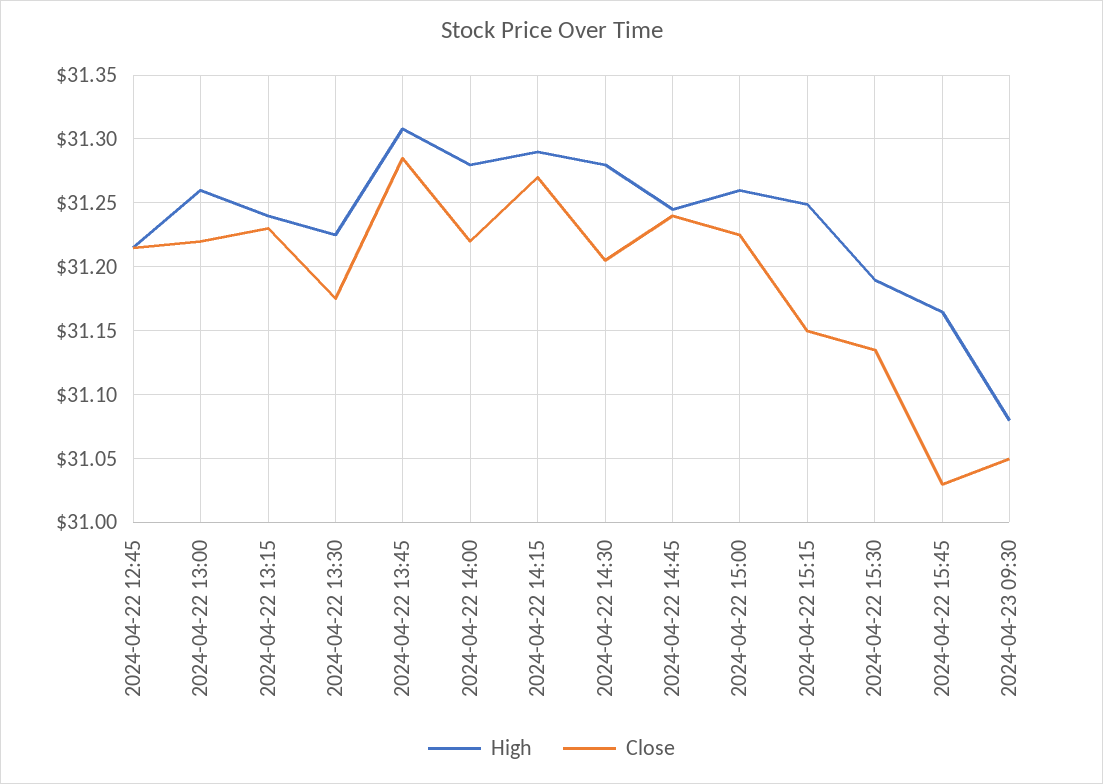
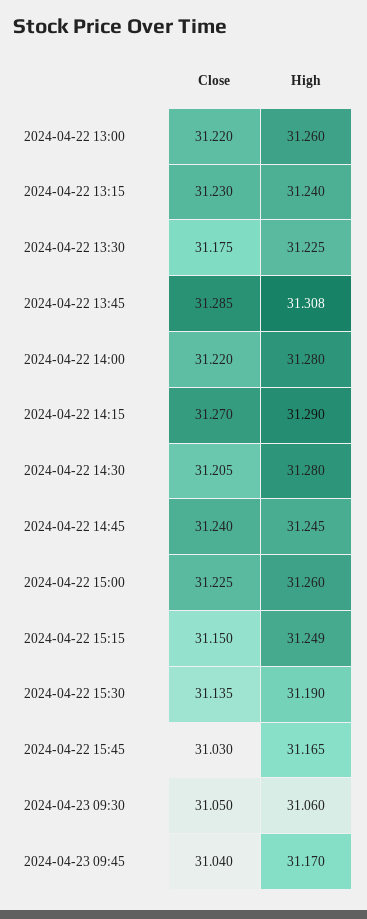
High, 2024-04-22 12:45: 31.215 -> none
Close, 2024-04-22 12:45: 31.215 -> none
High, 2024-04-23 09:30: 31.08 -> 31.06
Close, 2024-04-23 09:45: none -> 31.04
High, 2024-04-23 09:45: none -> 31.17

